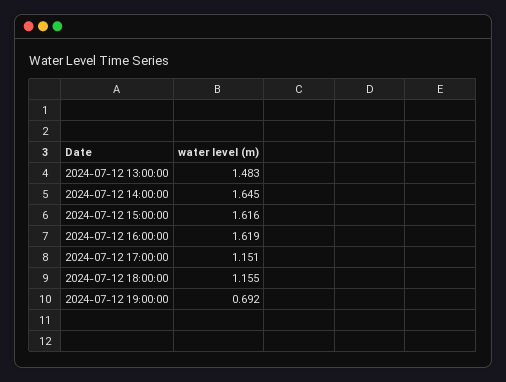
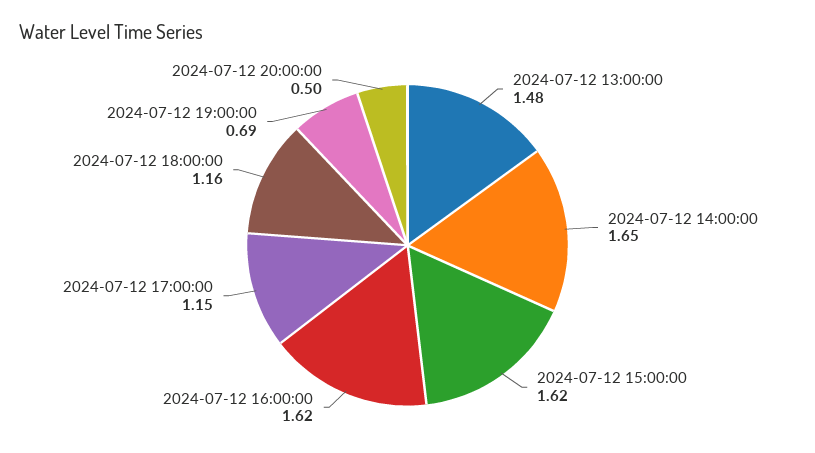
2024-07-12 20:00:00: none -> 0.5

